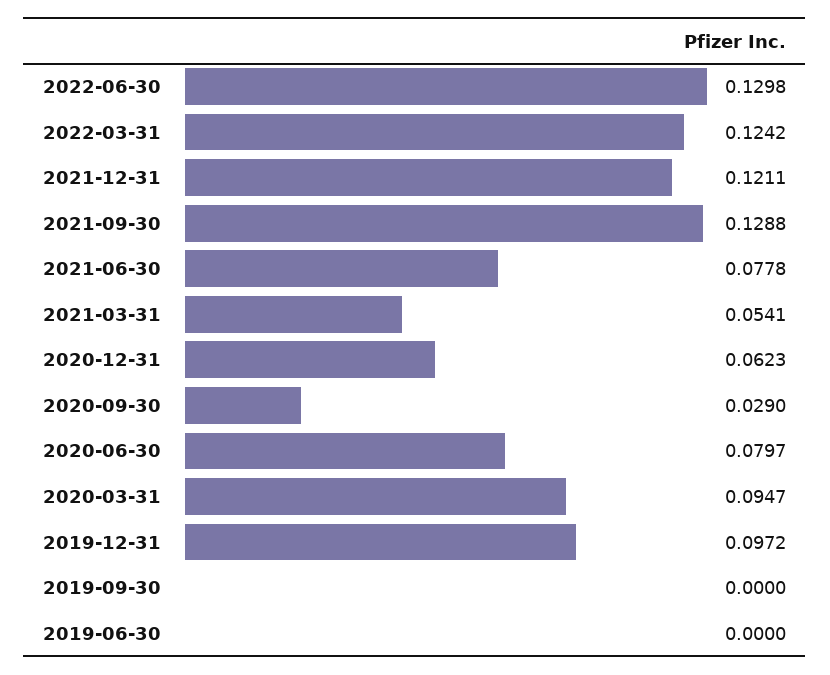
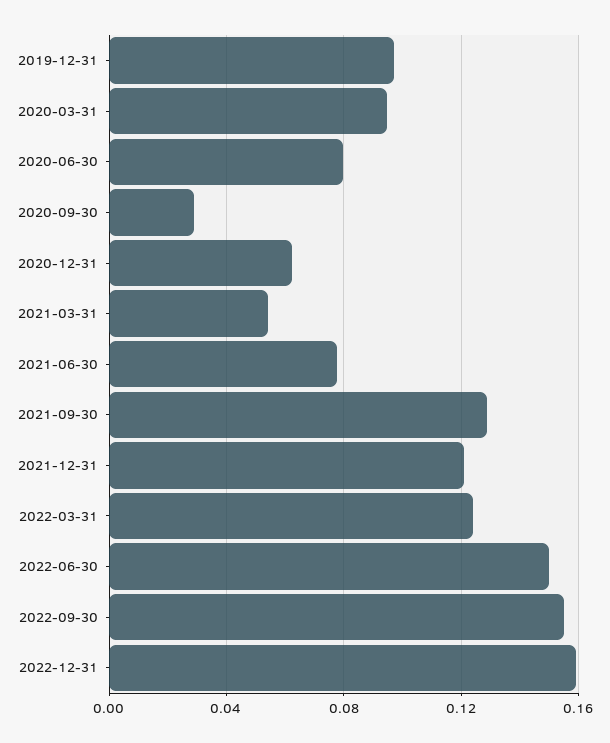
2022-06-30: 0.1298 -> 0.15
2019-09-30: 0 -> none
2019-06-30: 0 -> none
2022-09-30: none -> 0.155
2022-12-31: none -> 0.16

